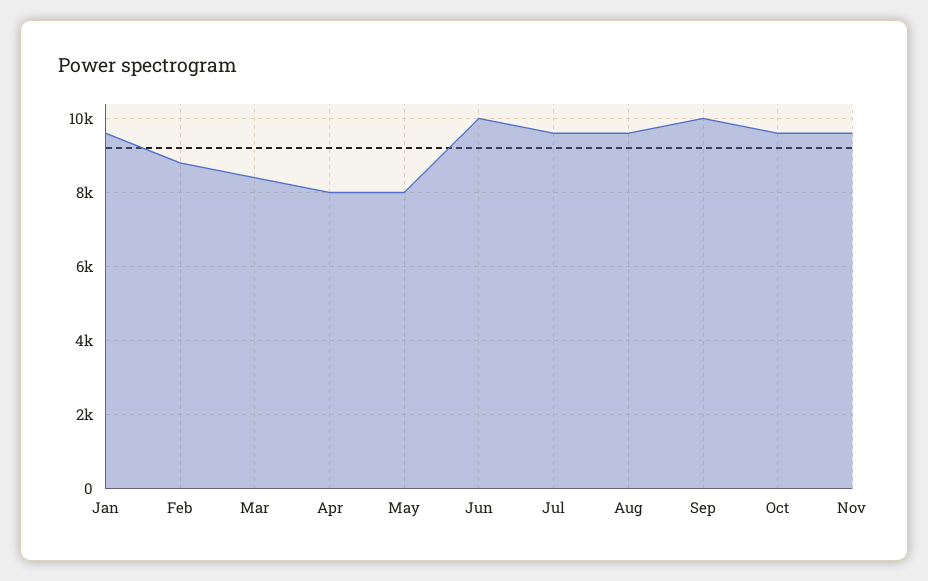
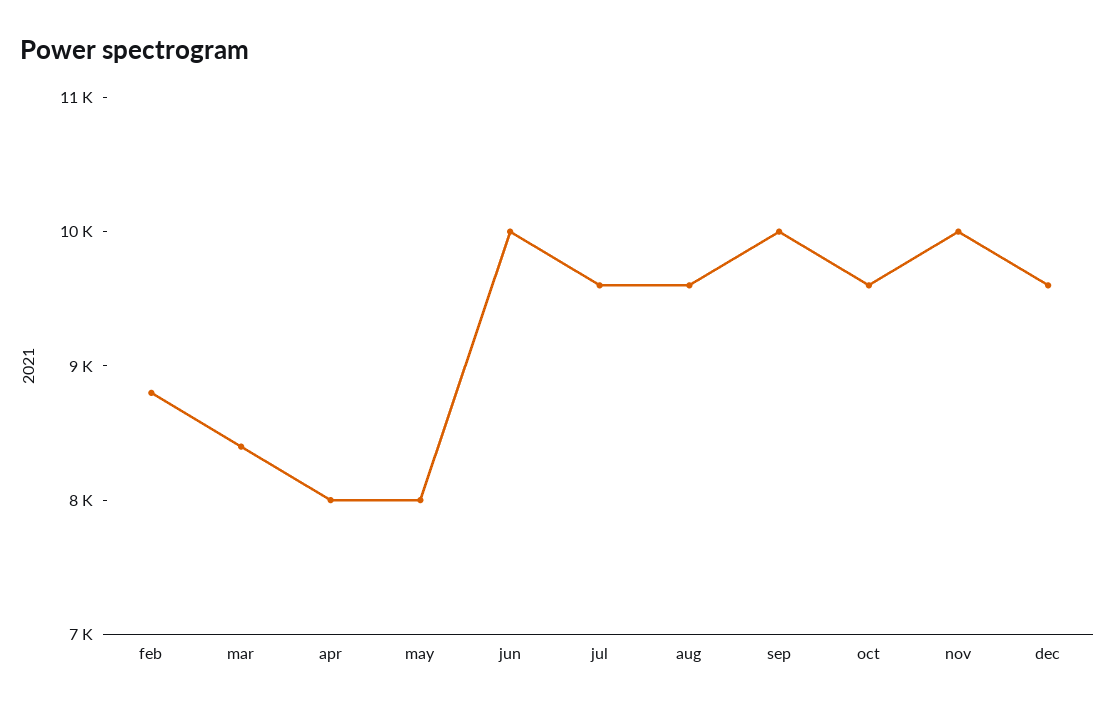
Jan: 9600 -> none
Nov: 9600 -> 10000
dec: none -> 9600

